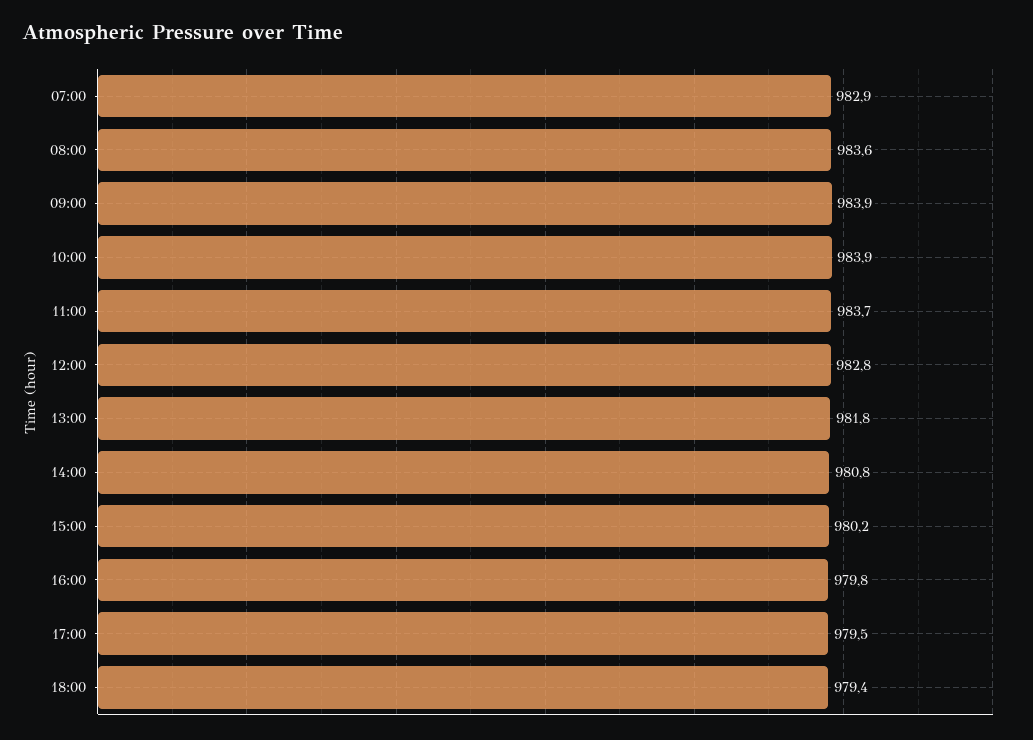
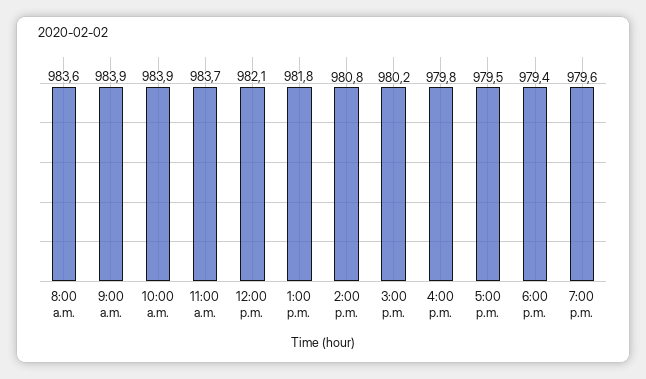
07:00: 982.9 -> none
12:00: 982.8 -> 982.1
7:00 p.m.: none -> 979.6

